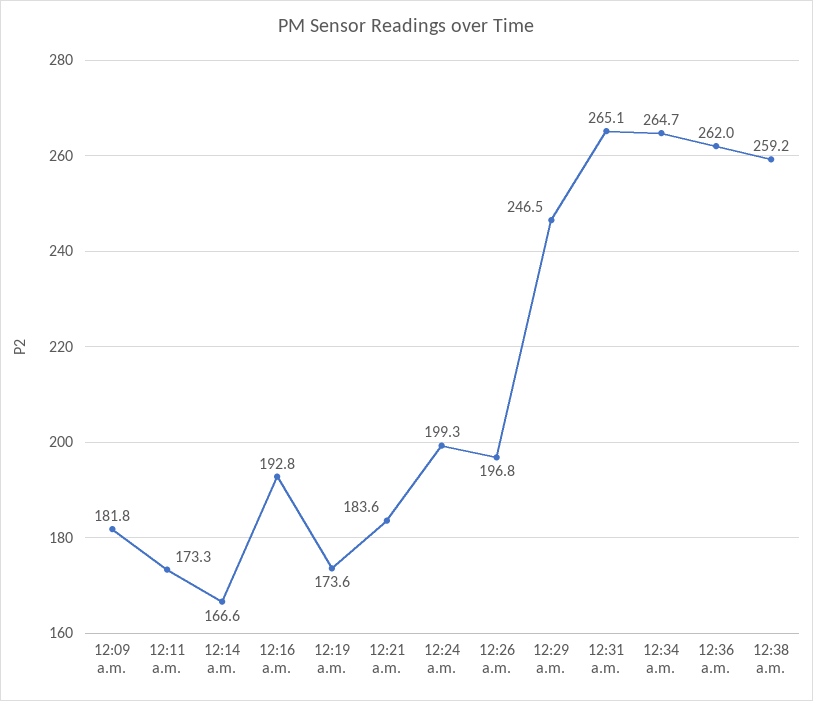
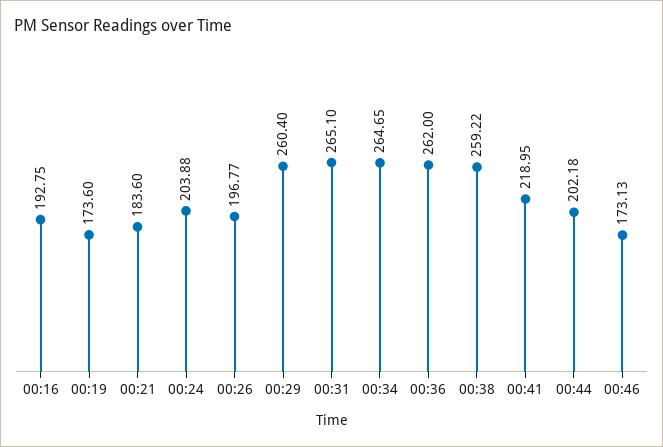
12:09 a.m.: 181.8 -> none
12:11 a.m.: 173.3 -> none
12:14 a.m.: 166.6 -> none
12:24 a.m.: 199.3 -> 203.88
12:29 a.m.: 246.5 -> 260.4
00:41: none -> 218.95
00:44: none -> 202.18
00:46: none -> 173.13

